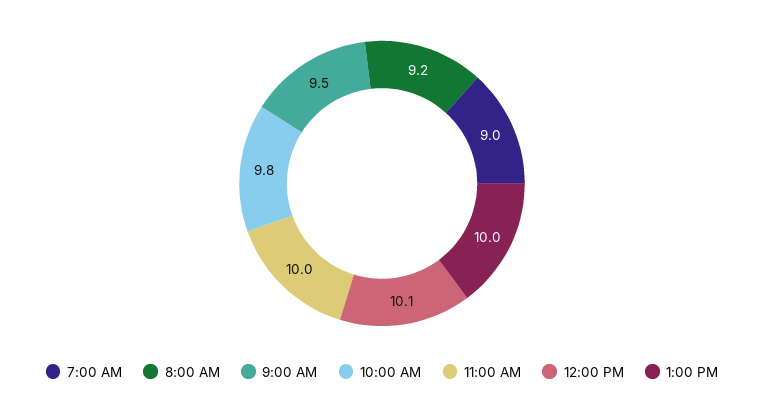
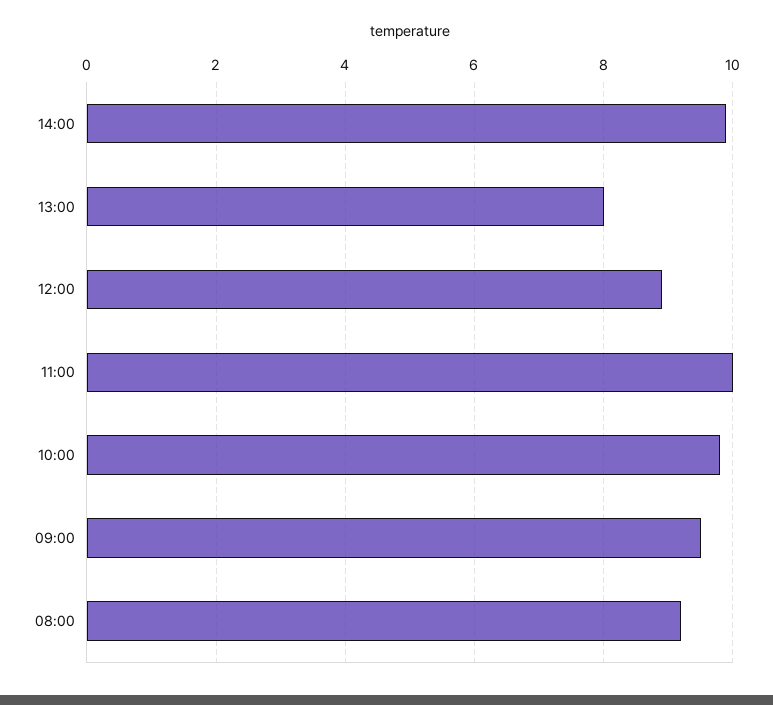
7:00 AM: 9 -> none
12:00 PM: 10.1 -> 9
1:00 PM: 10 -> 8
14:00: none -> 10

